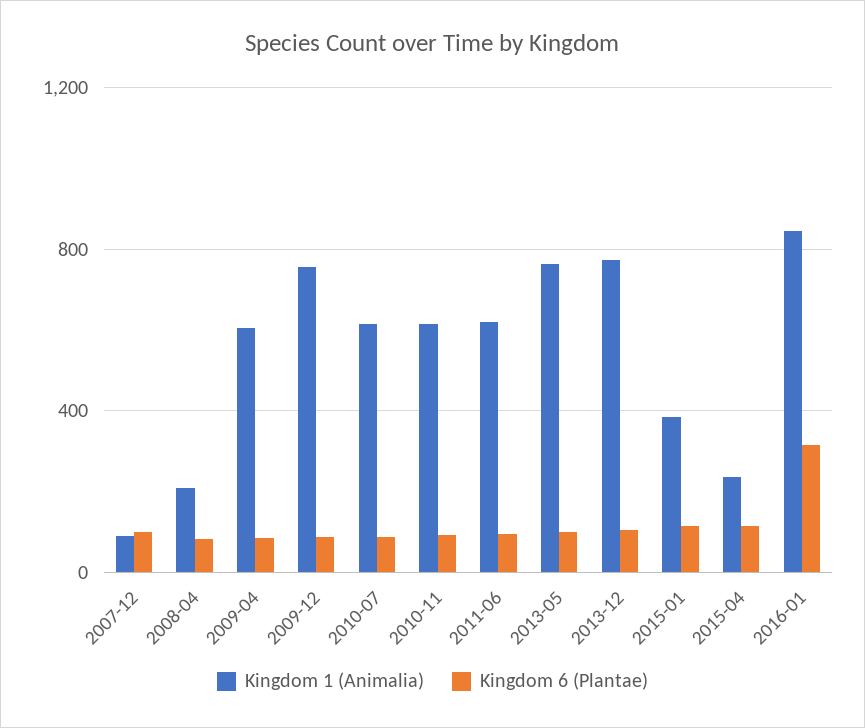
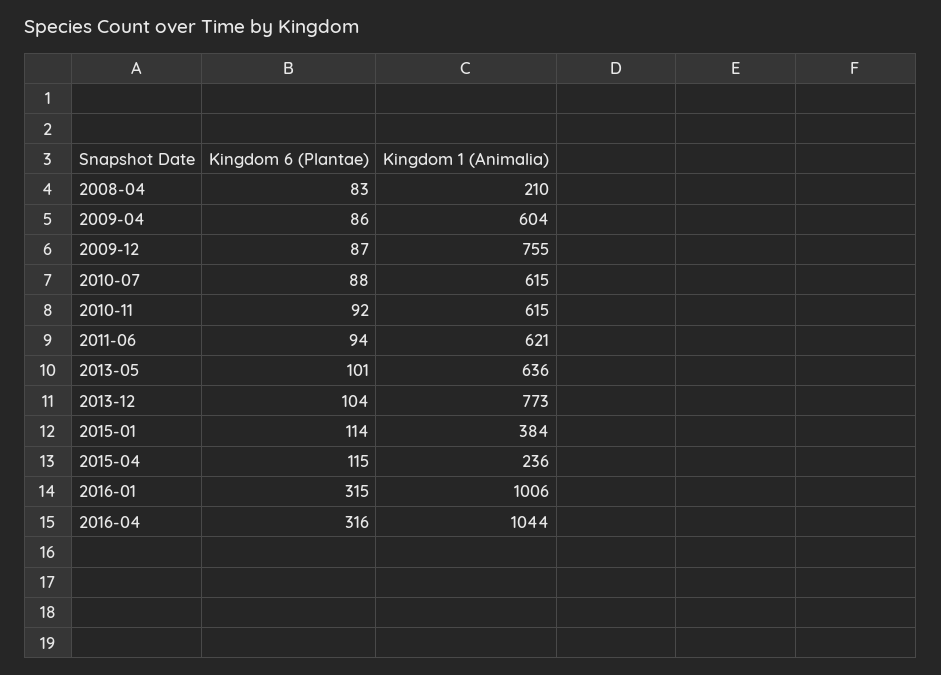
Kingdom 1 (Animalia), 2007-12: 100 -> none
Kingdom 6 (Plantae), 2007-12: 100 -> none
Kingdom 1 (Animalia), 2013-05: 750 -> 636
Kingdom 1 (Animalia), 2016-01: 850 -> 1006
Kingdom 6 (Plantae), 2016-04: none -> 316
Kingdom 1 (Animalia), 2016-04: none -> 1044

